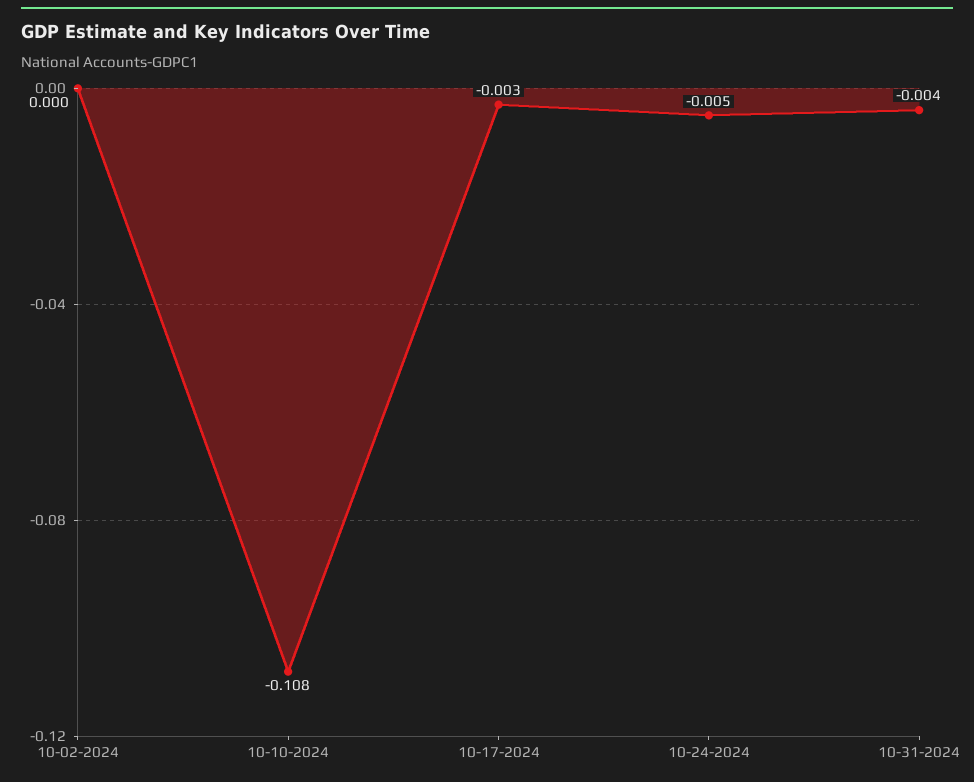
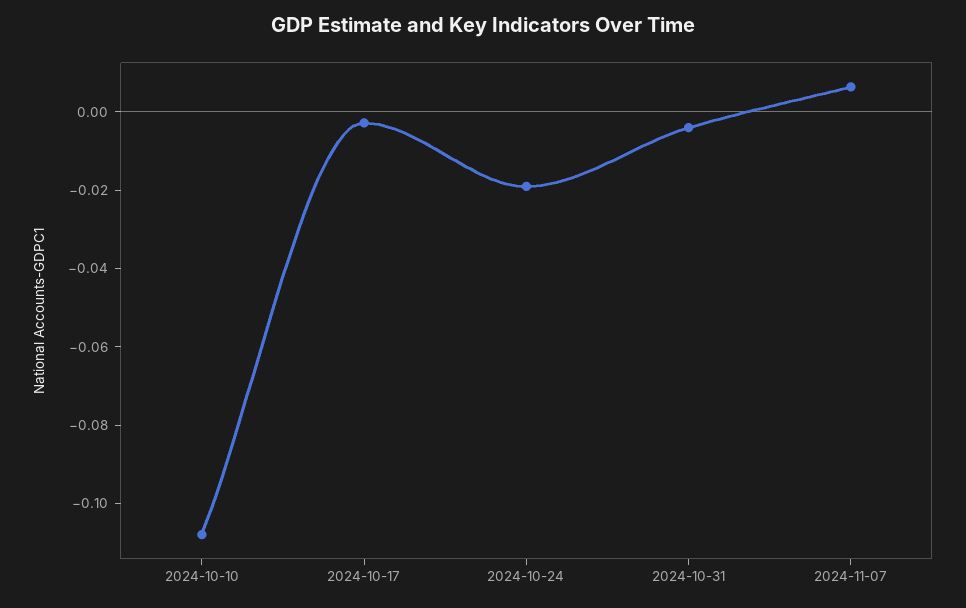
10-02-2024: 0 -> none
10-24-2024: -0.005 -> -0.02
2024-11-07: none -> 0.005

